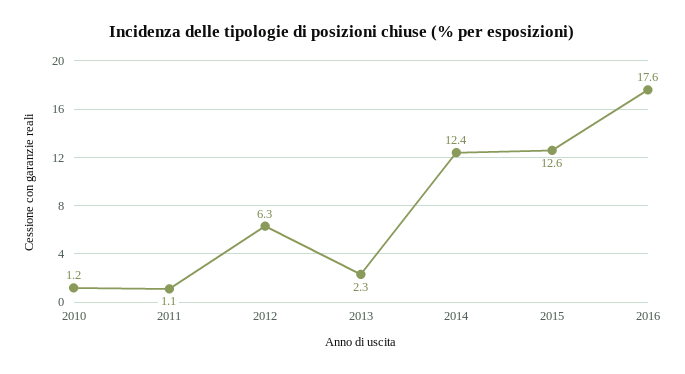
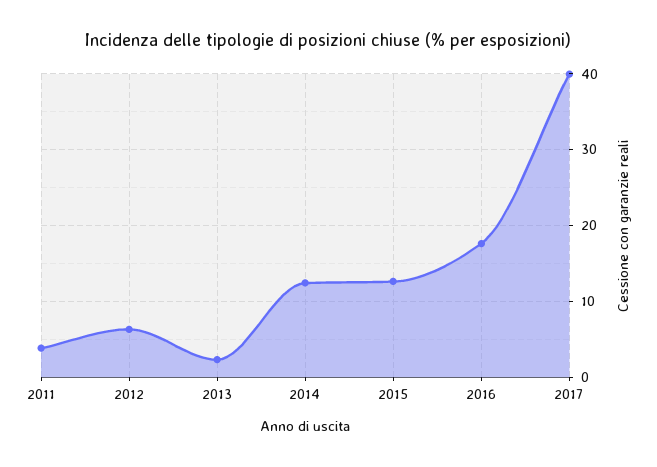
2010: 1.2 -> none
2011: 1.1 -> 4
2017: none -> 40

